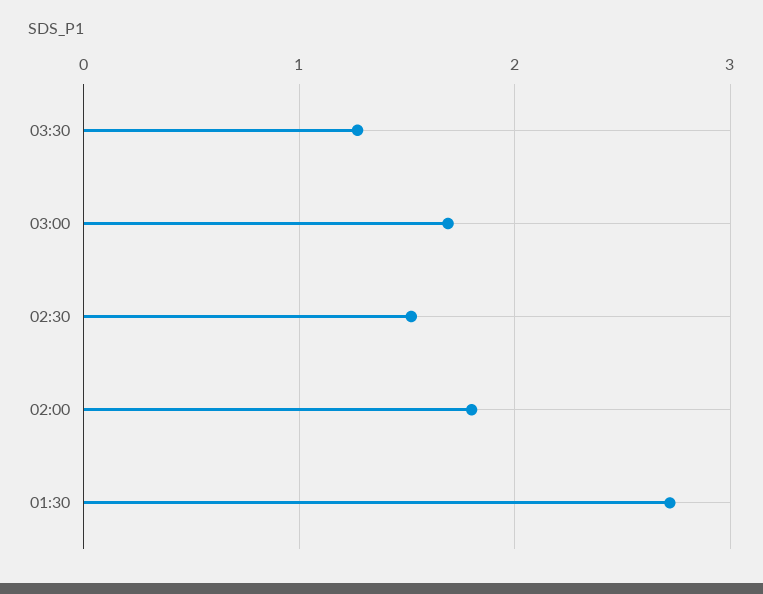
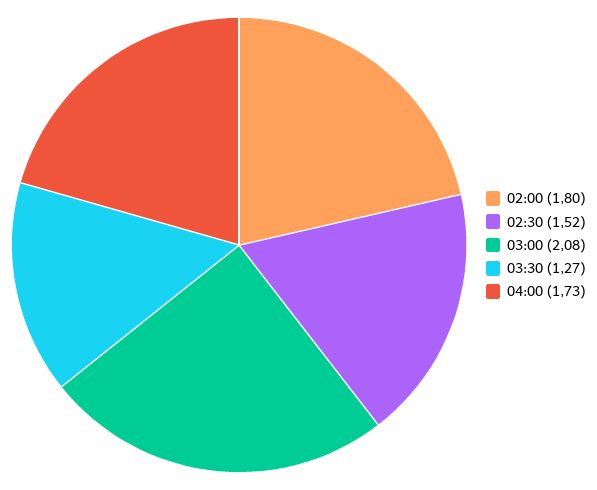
03:00: 1.7 -> 2.08
01:30: 2.7 -> none
04:00: none -> 1.73

